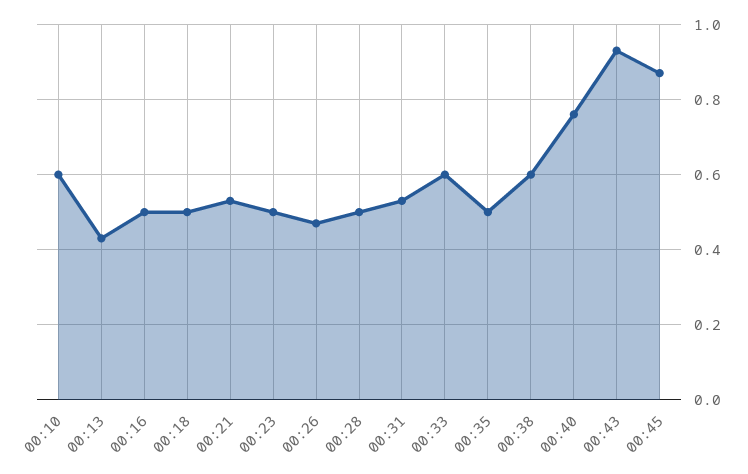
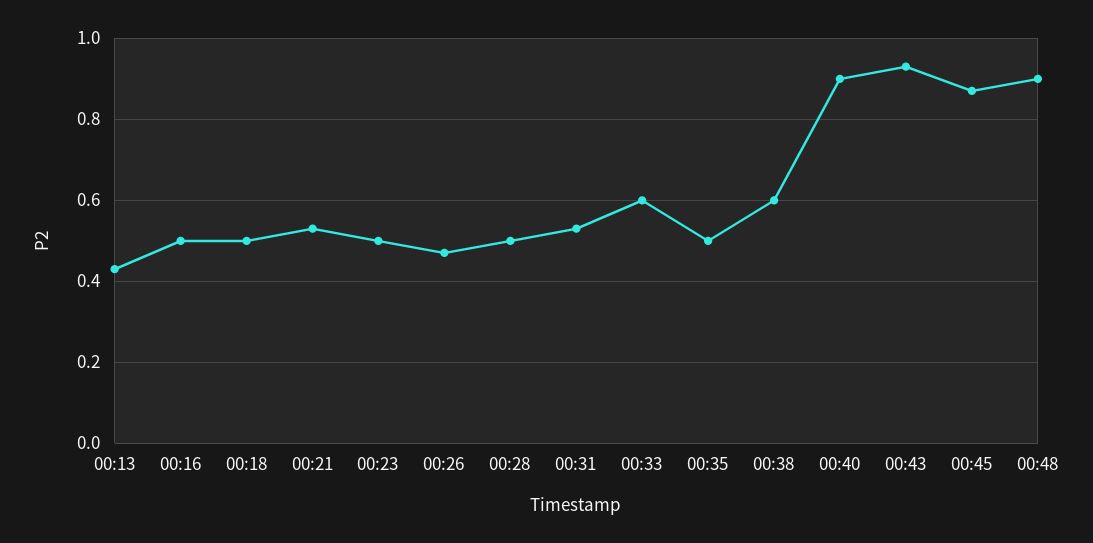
00:10: 0.6 -> none
00:40: 0.75 -> 0.9
00:48: none -> 0.9

